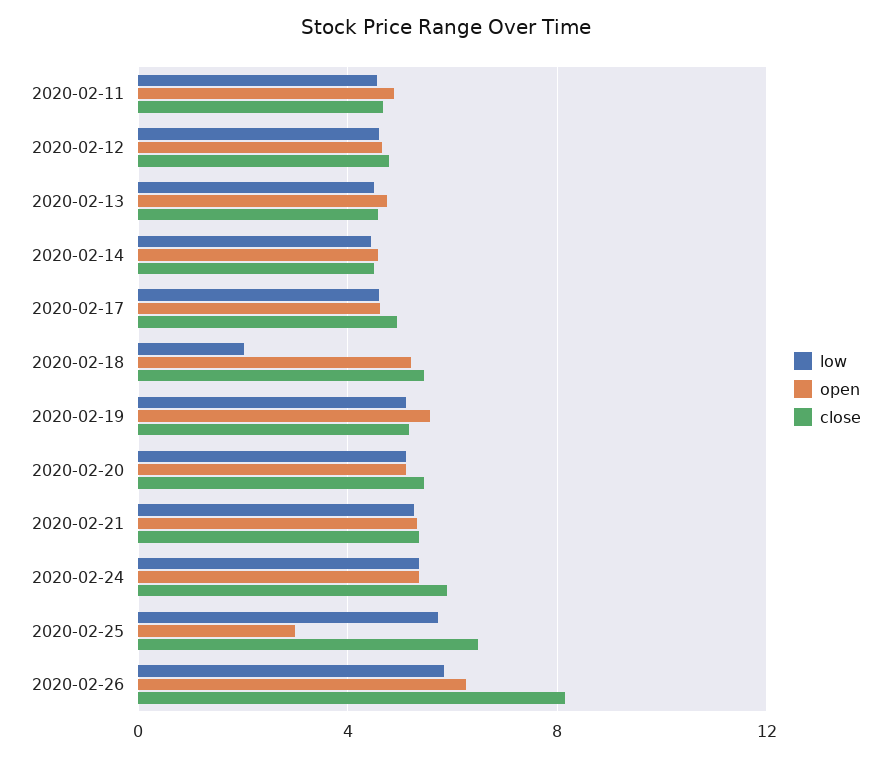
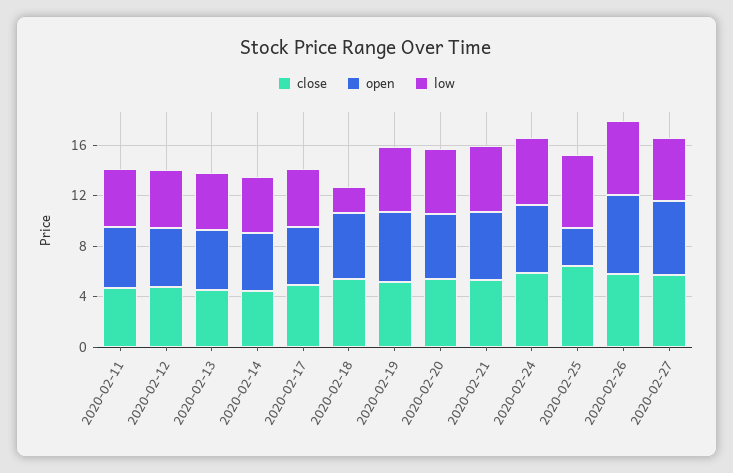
close, 2020-02-26: 8 -> 6
close, 2020-02-27: none -> 6
open, 2020-02-27: none -> 6
low, 2020-02-27: none -> 5

